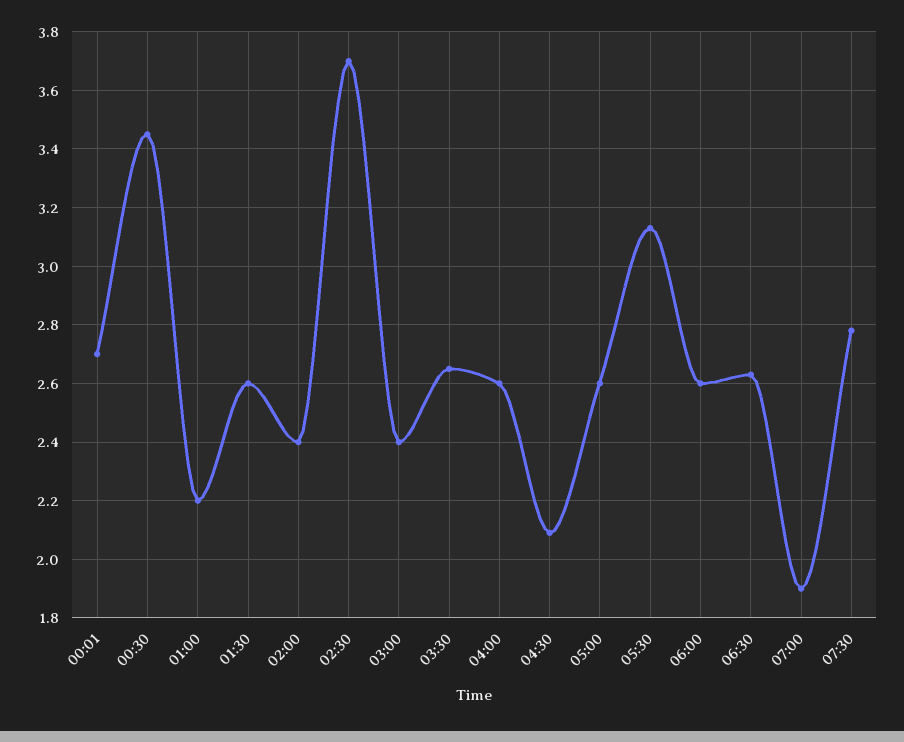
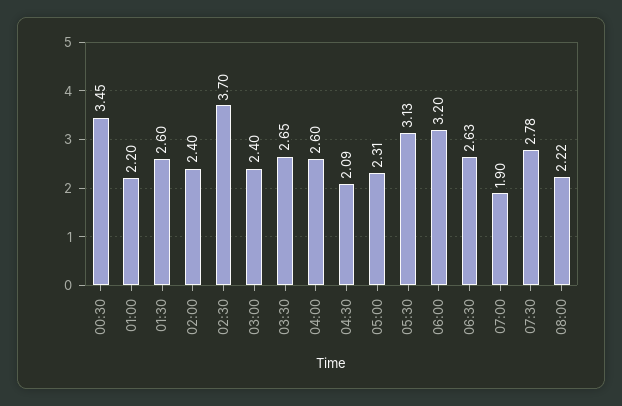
00:01: 2.7 -> none
05:00: 2.6 -> 2.31
06:00: 2.6 -> 3.2
08:00: none -> 2.22

